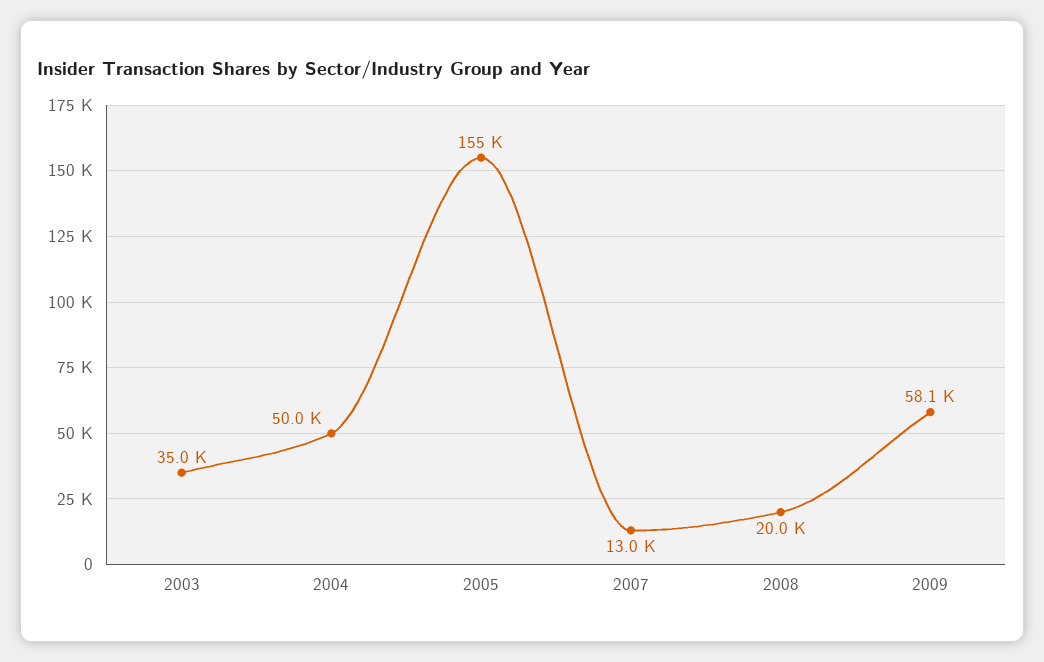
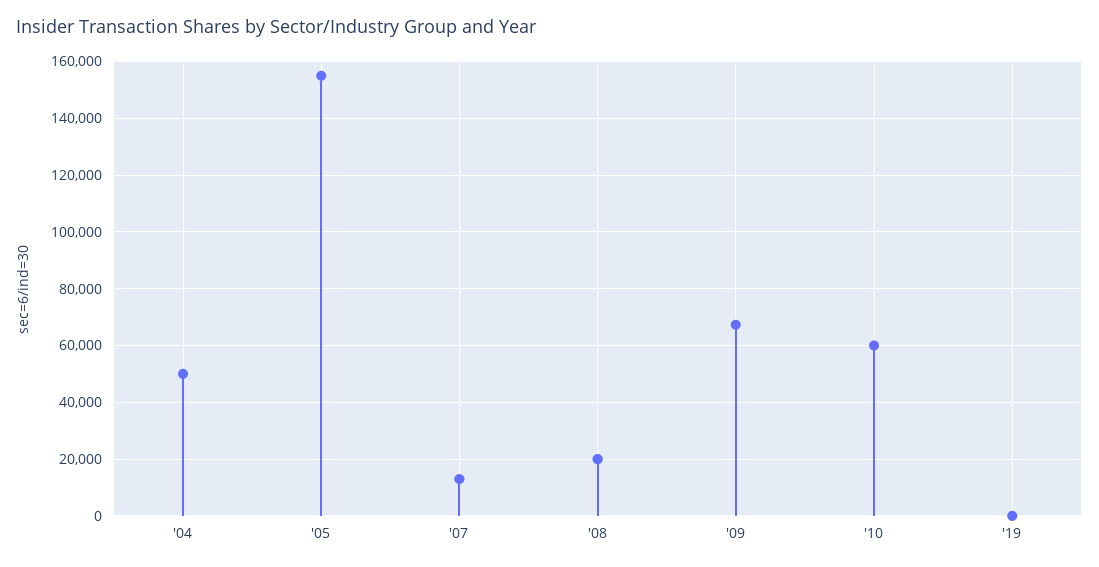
2003: 35000 -> none
2009: 58100 -> 67500
'10: none -> 60000
'19: none -> 0

